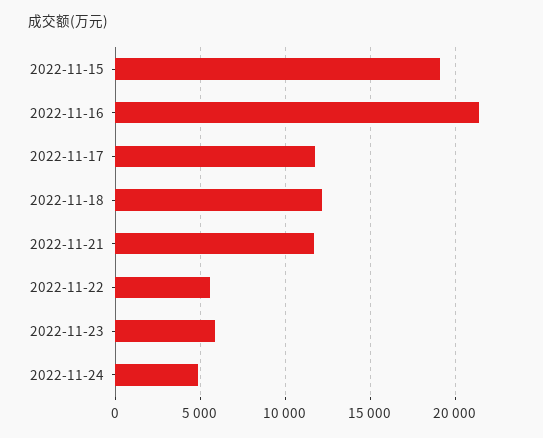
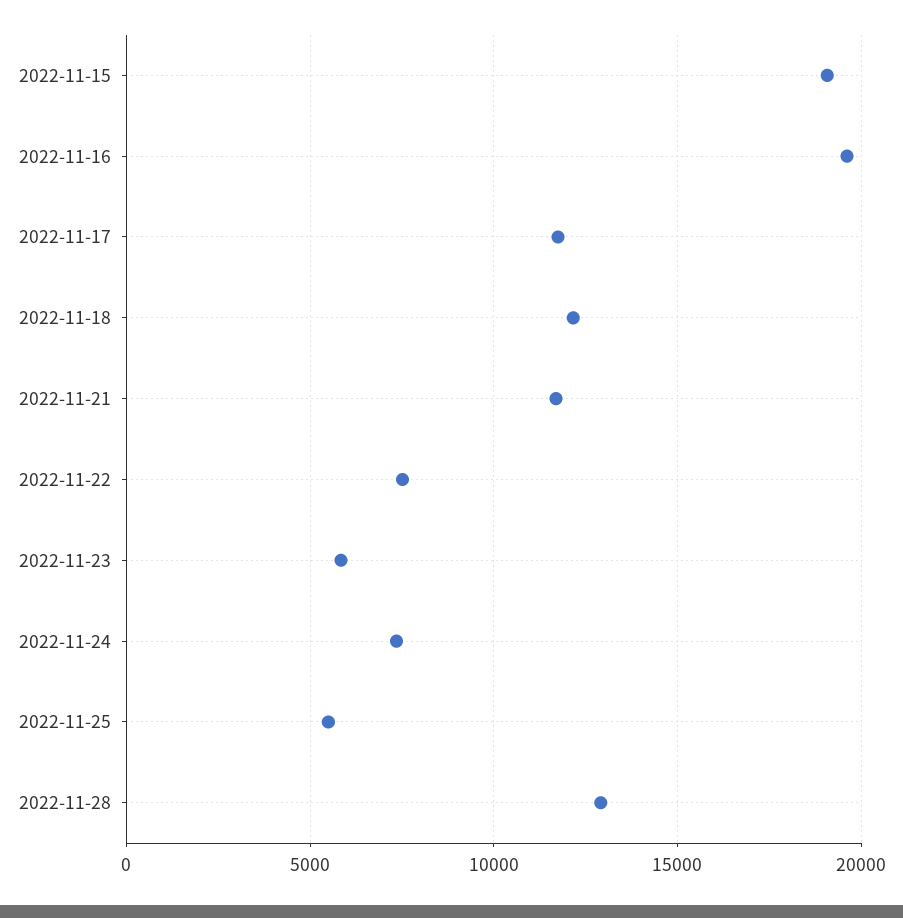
2022-11-16: 21500 -> 19500
2022-11-22: 5500 -> 7500
2022-11-24: 5000 -> 7500
2022-11-25: none -> 5500
2022-11-28: none -> 13000

